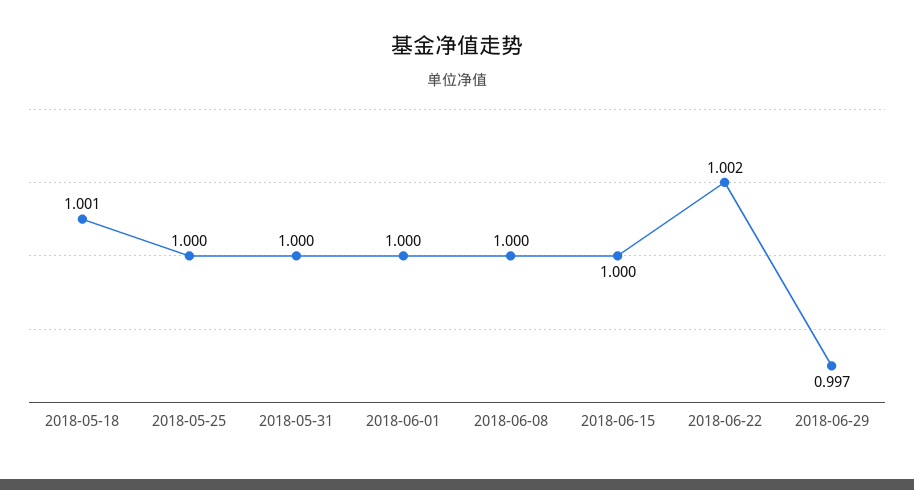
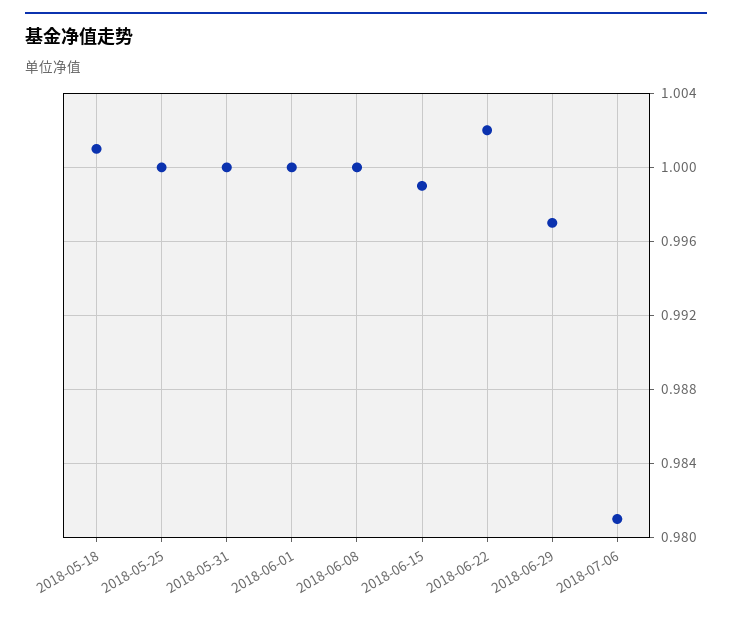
2018-06-15: 1 -> 0.999
2018-07-06: none -> 0.981

